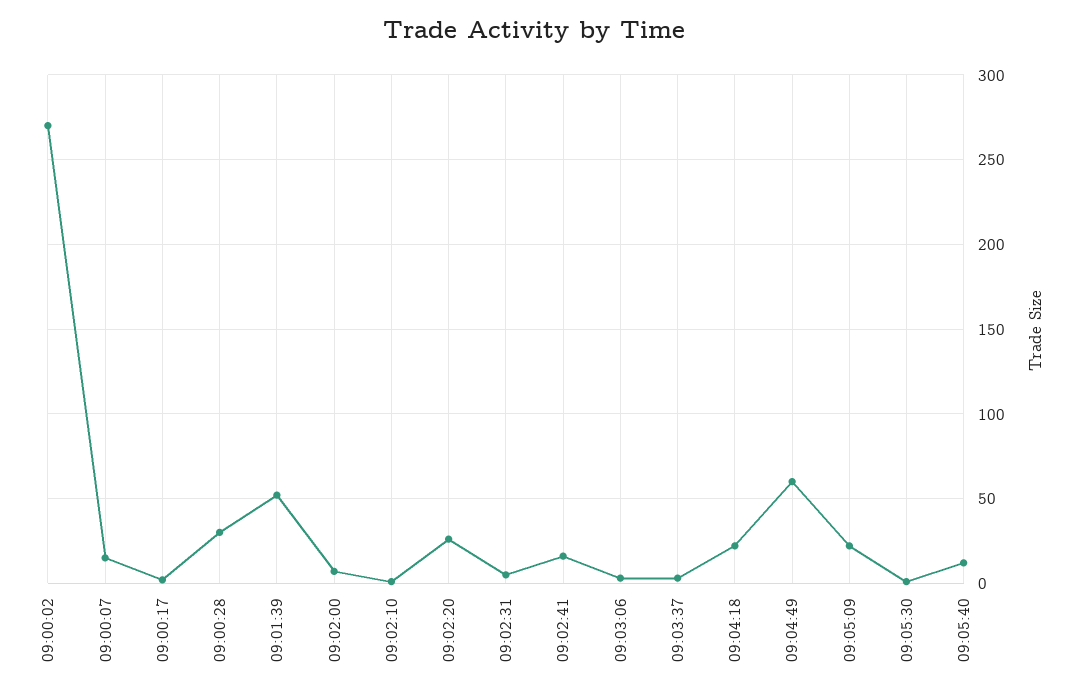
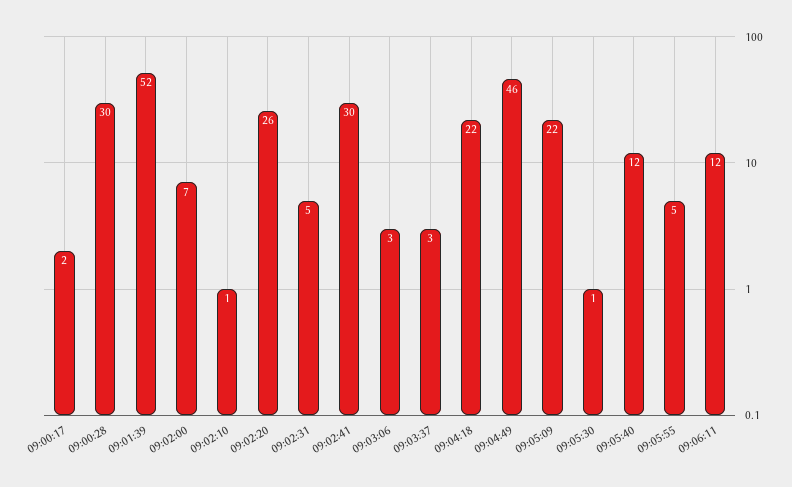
09:00:02: 270 -> none
09:00:07: 15 -> none
09:02:41: 15 -> 30
09:04:49: 60 -> 46
09:05:55: none -> 5
09:06:11: none -> 12

